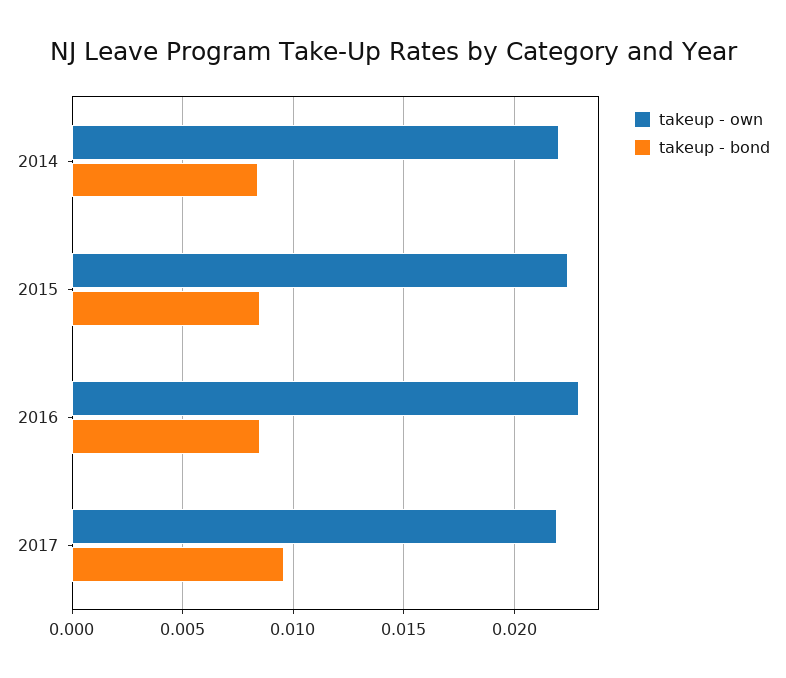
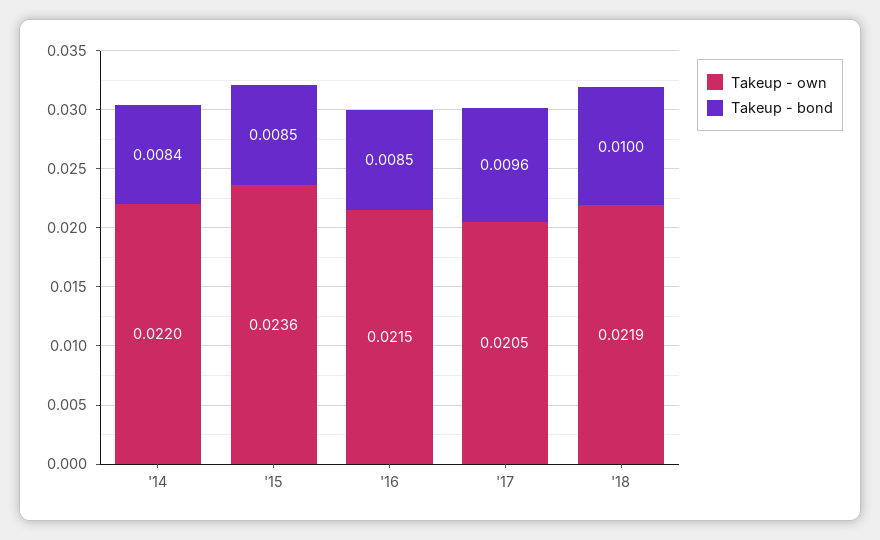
takeup - own, 2015: 0.0225 -> 0.0236
takeup - own, 2016: 0.023 -> 0.0215
takeup - own, 2017: 0.022 -> 0.0205
takeup - own, '18: none -> 0.0219
takeup - bond, '18: none -> 0.01

